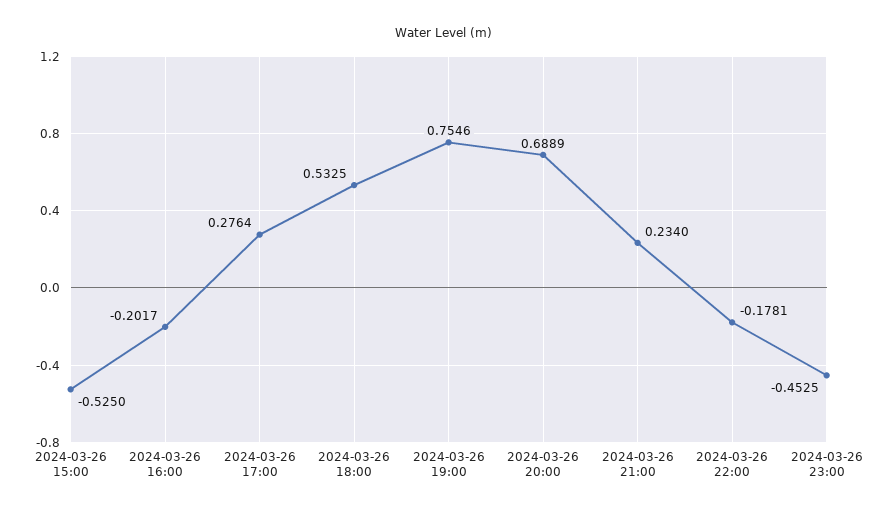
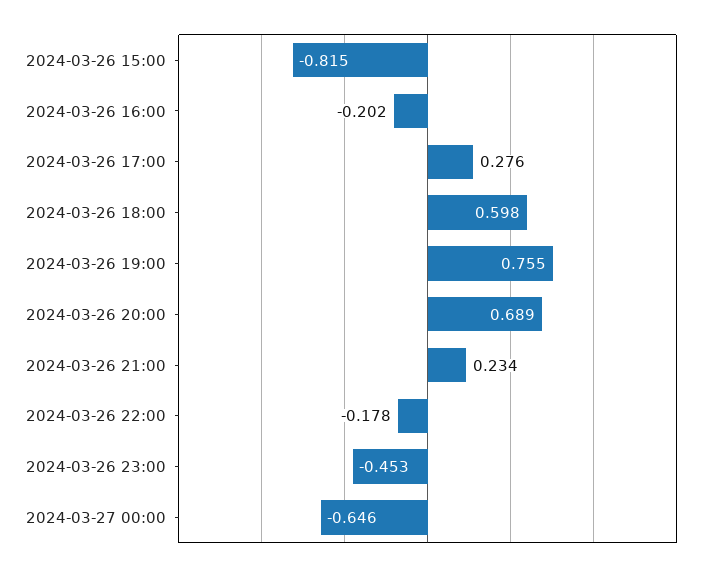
2024-03-26 15:00: -0.525 -> -0.815
2024-03-26 18:00: 0.5325 -> 0.598
2024-03-27 00:00: none -> -0.646

